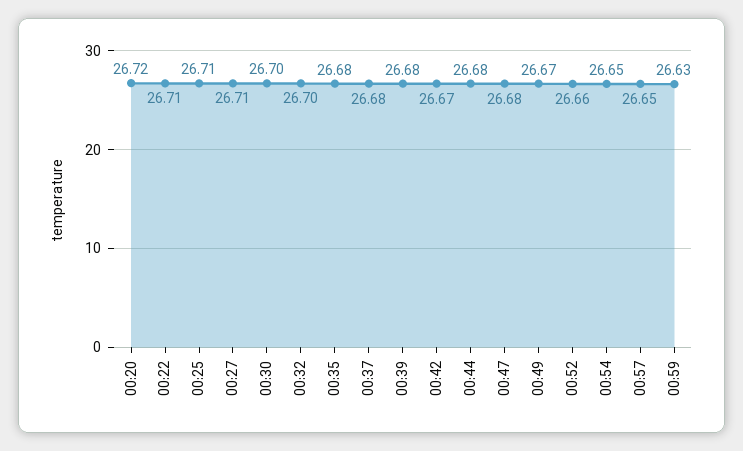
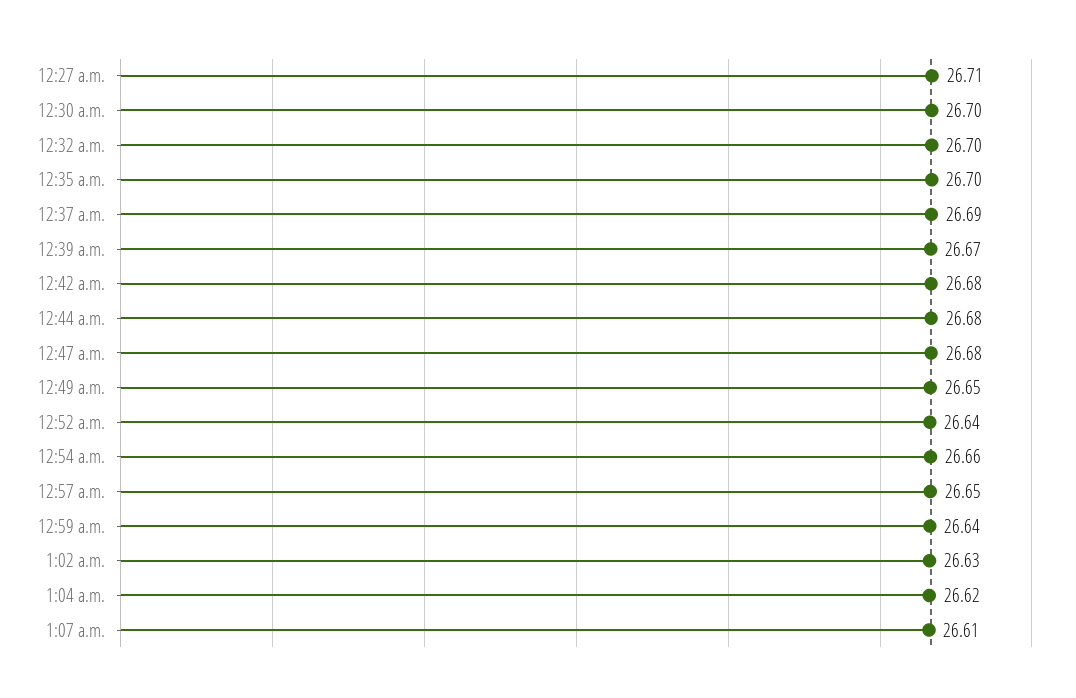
00:20: 26.72 -> none
00:22: 26.71 -> none
00:25: 26.71 -> none
00:35: 26.68 -> 26.7
00:37: 26.68 -> 26.69
00:39: 26.68 -> 26.67
00:42: 26.67 -> 26.68
00:49: 26.67 -> 26.65
00:52: 26.66 -> 26.64
00:54: 26.65 -> 26.66
00:59: 26.63 -> 26.64
1:02 a.m.: none -> 26.63
1:04 a.m.: none -> 26.62
1:07 a.m.: none -> 26.61

